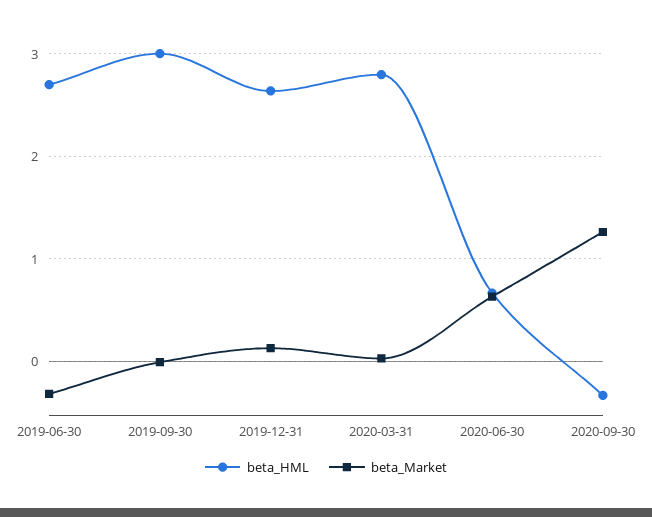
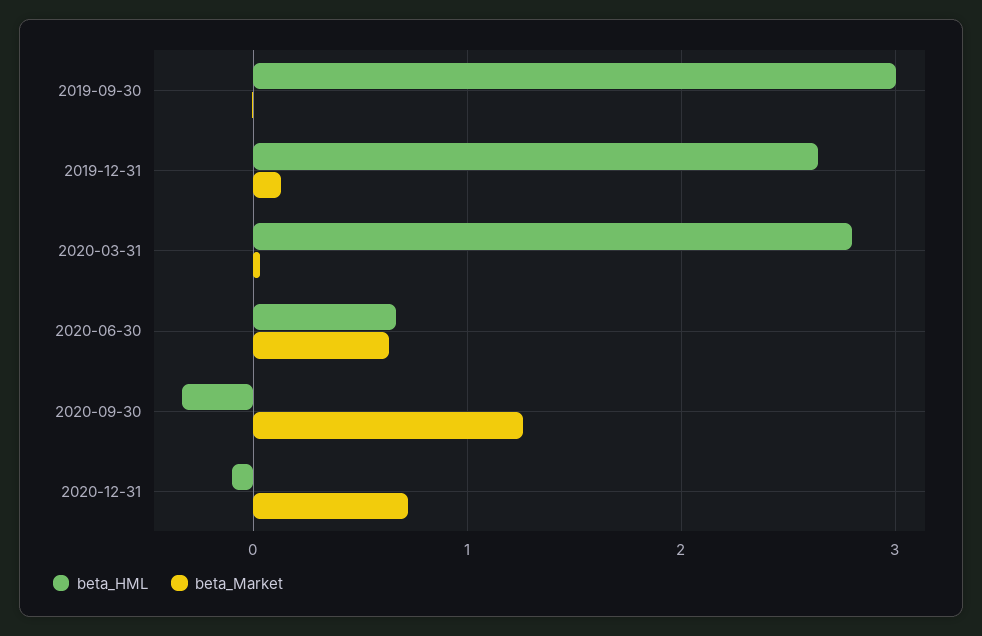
beta_HML, 2019-06-30: 2.7 -> none
beta_Market, 2019-06-30: -0.3 -> none
beta_HML, 2020-12-31: none -> -0.1
beta_Market, 2020-12-31: none -> 0.7

